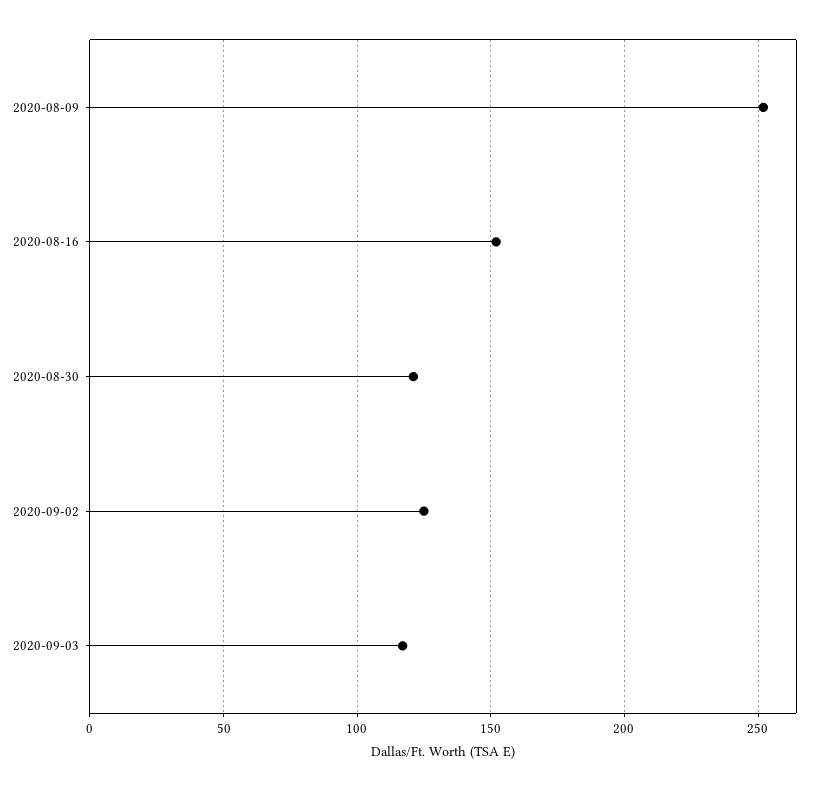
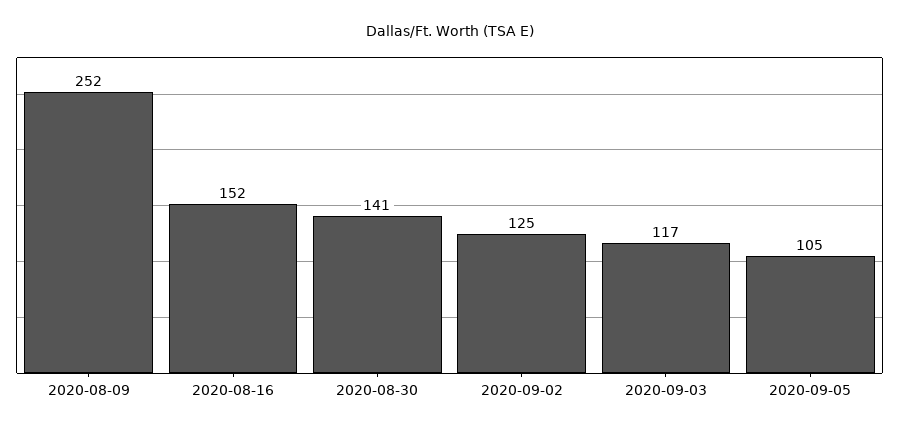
2020-08-30: 120 -> 141
2020-09-05: none -> 105

